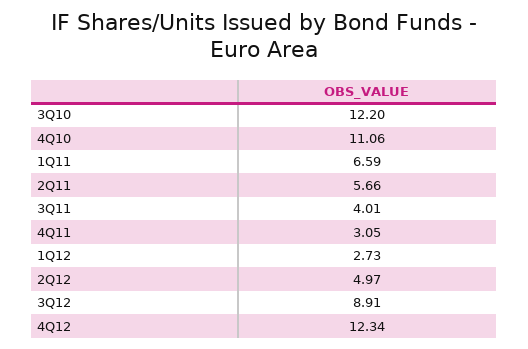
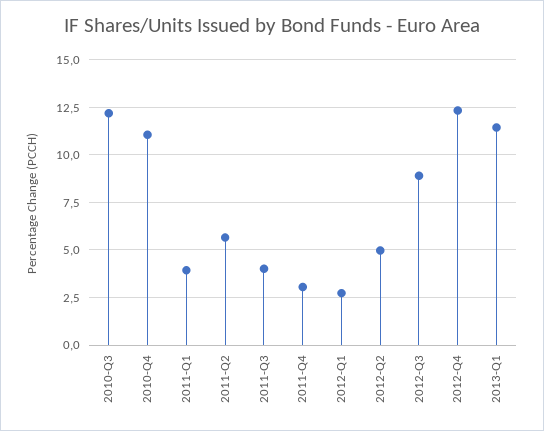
1Q11: 6.59 -> 4
2013-Q1: none -> 11.5

